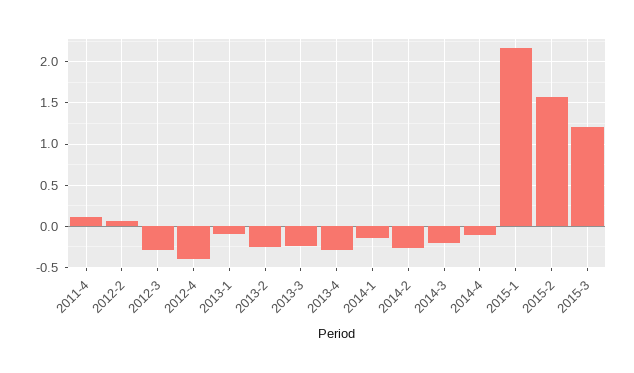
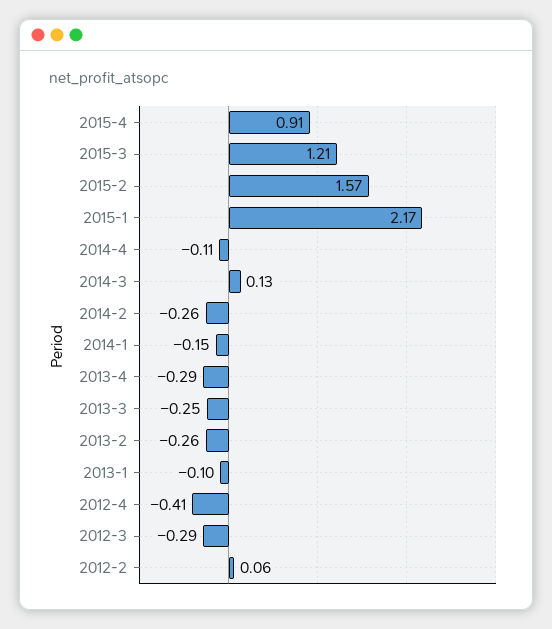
2011-4: 0.1 -> none
2014-3: -0.2 -> 0.13
2015-4: none -> 0.91

